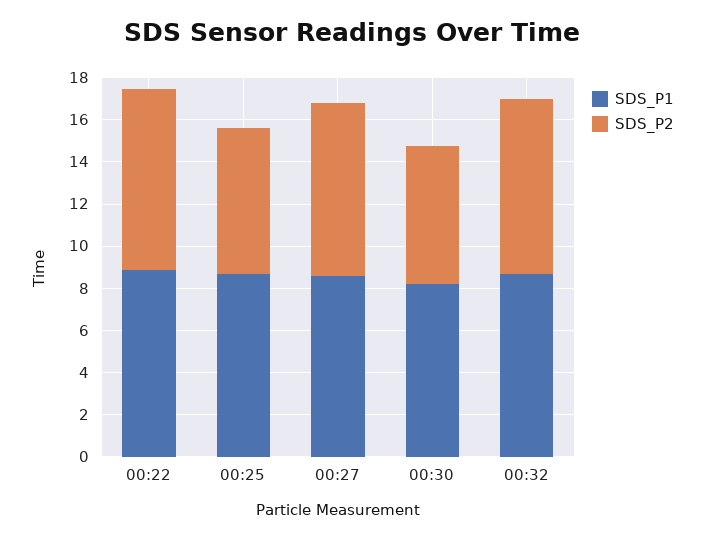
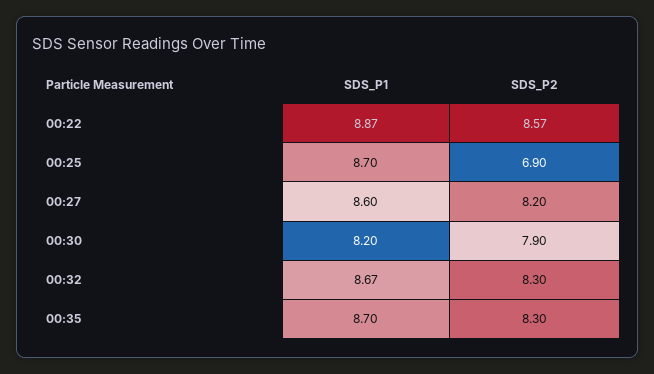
SDS_P2, 00:30: 6.5 -> 7.9
SDS_P1, 00:35: none -> 8.7
SDS_P2, 00:35: none -> 8.3

